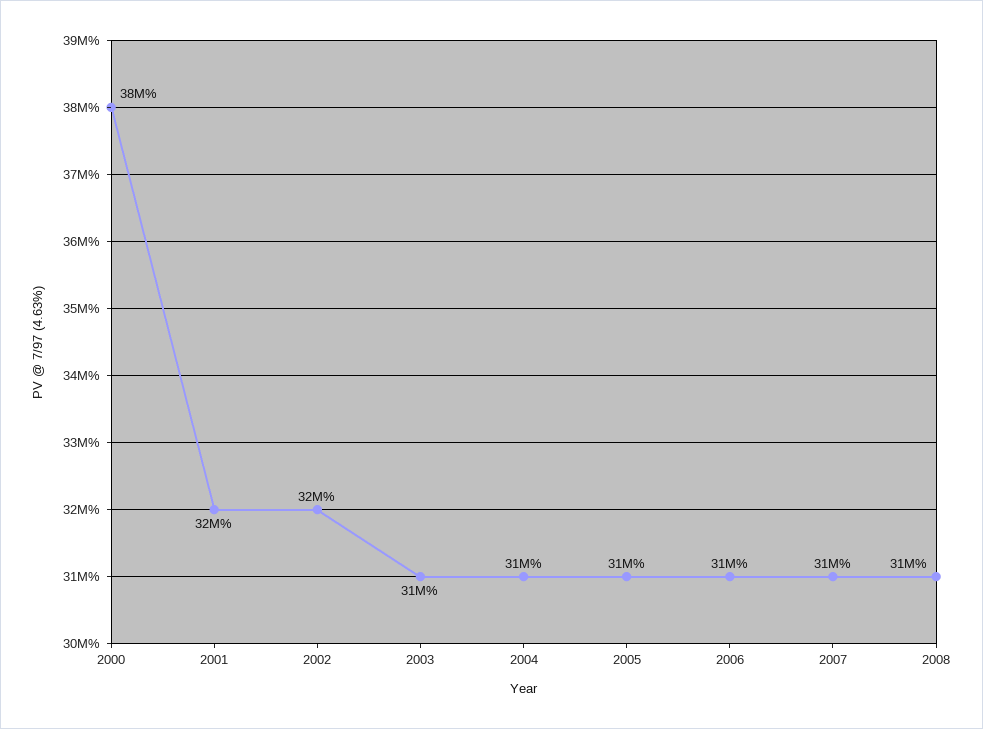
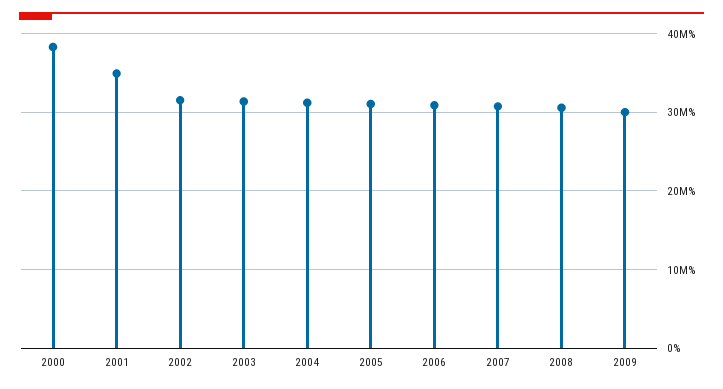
2001: 32000000 -> 35000000
2009: none -> 30000000

